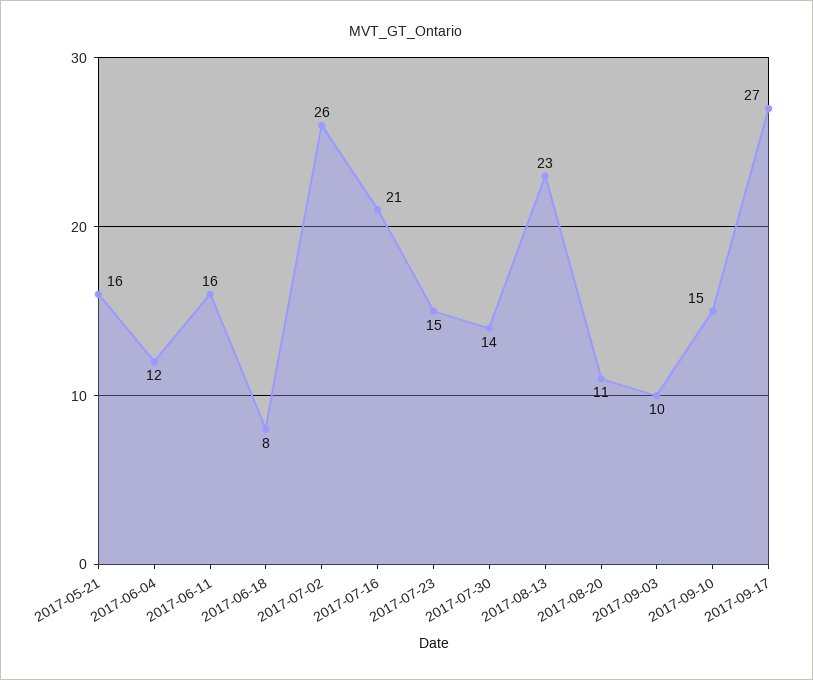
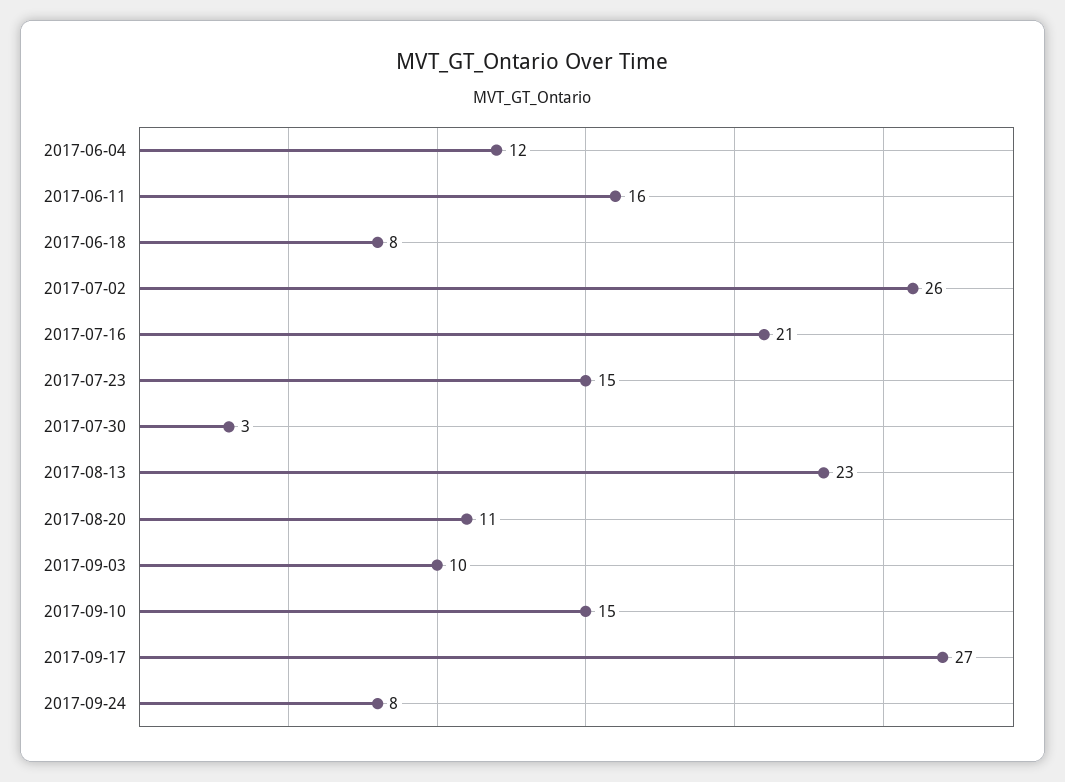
2017-05-21: 16 -> none
2017-07-30: 14 -> 3
2017-09-24: none -> 8

